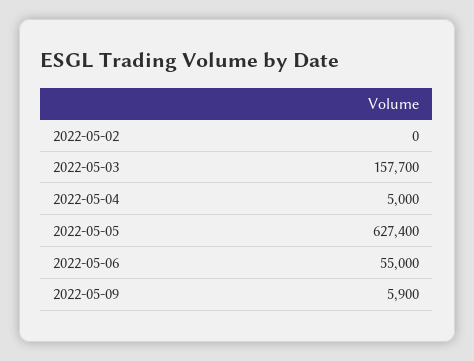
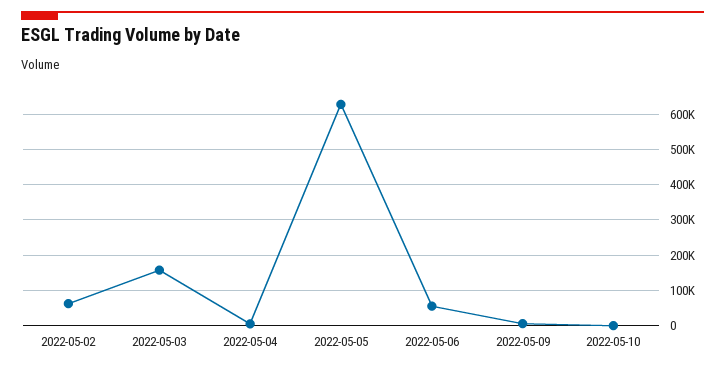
2022-05-02: 0 -> 60000
2022-05-10: none -> 0

